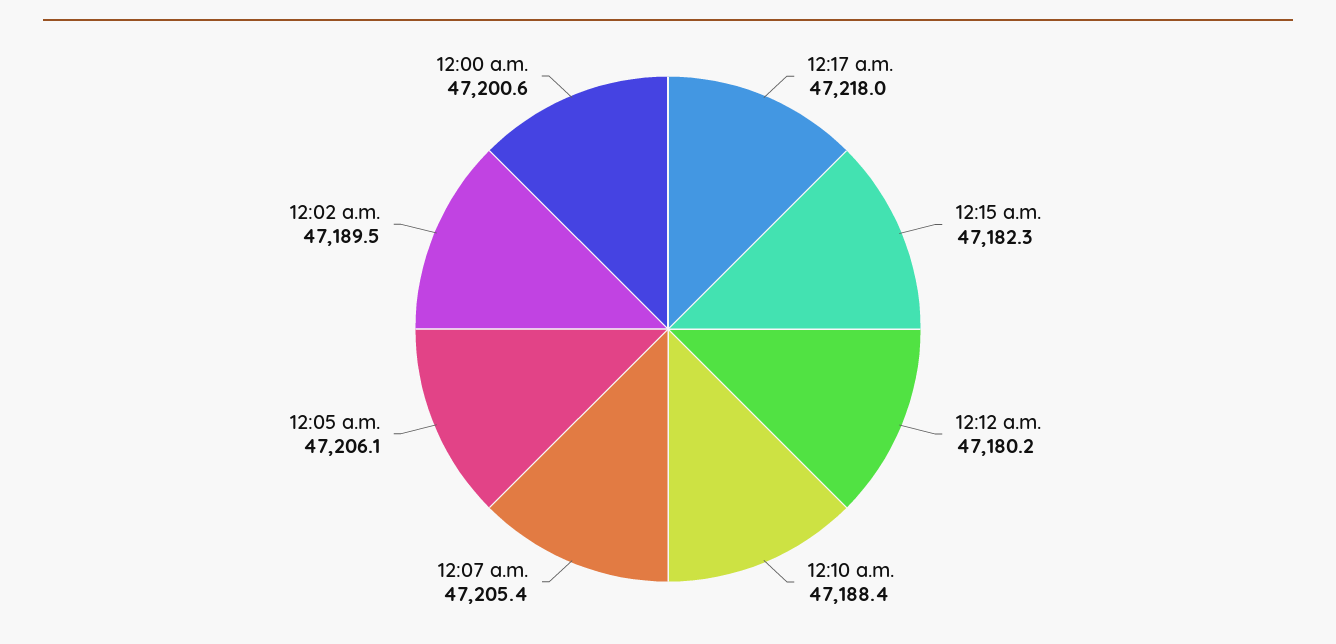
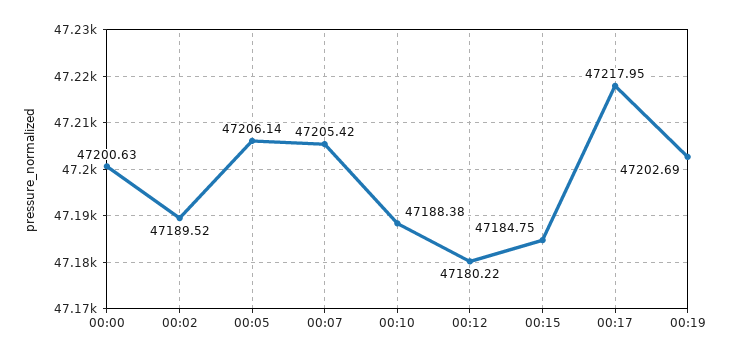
12:15 a.m.: 47182.3 -> 47184.75
00:19: none -> 47202.69

